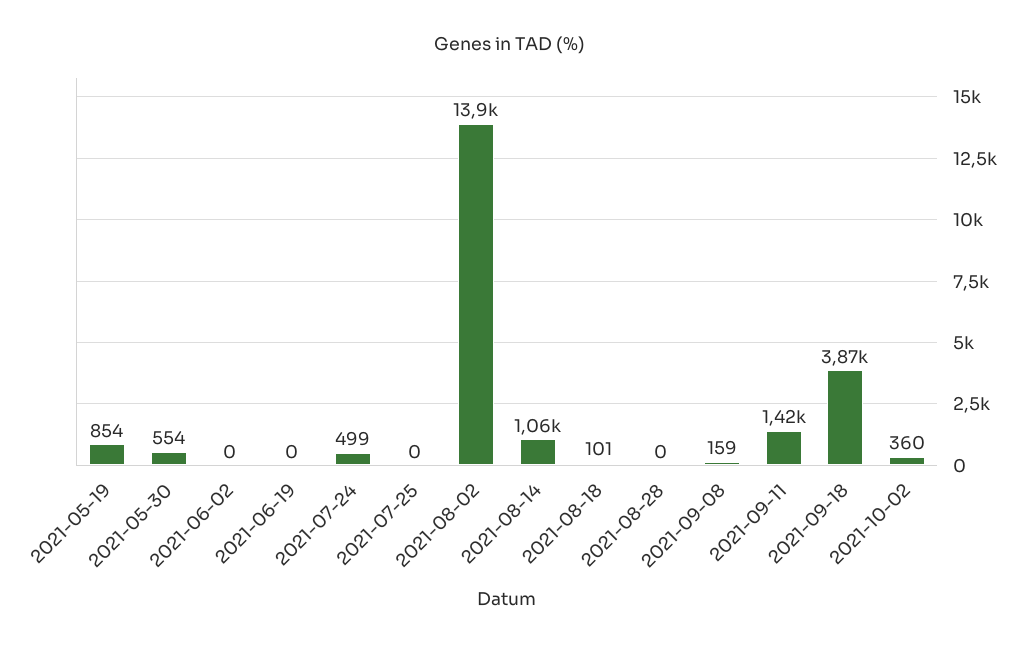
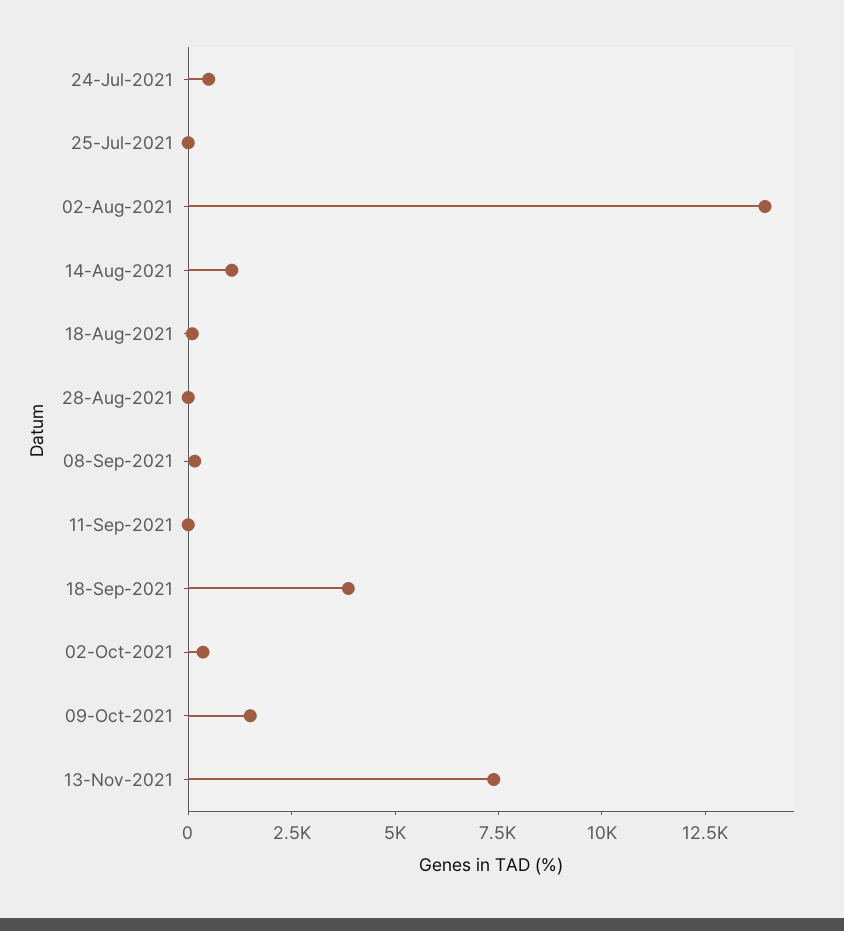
2021-05-19: 854 -> none
2021-05-30: 554 -> none
2021-06-02: 0 -> none
2021-06-19: 0 -> none
2021-09-11: 1420 -> 0
09-Oct-2021: none -> 1500
13-Nov-2021: none -> 7500

